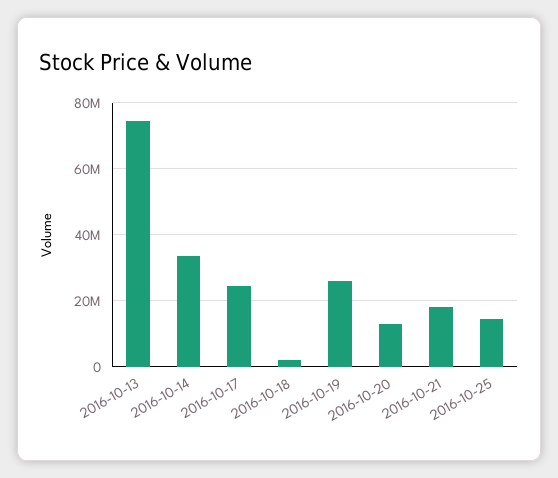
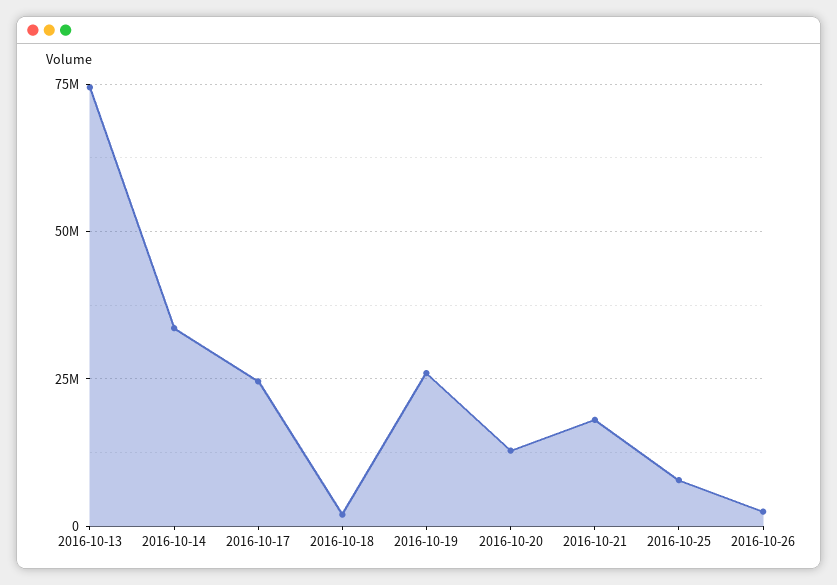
2016-10-25: 14000000 -> 7500000
2016-10-26: none -> 2500000

